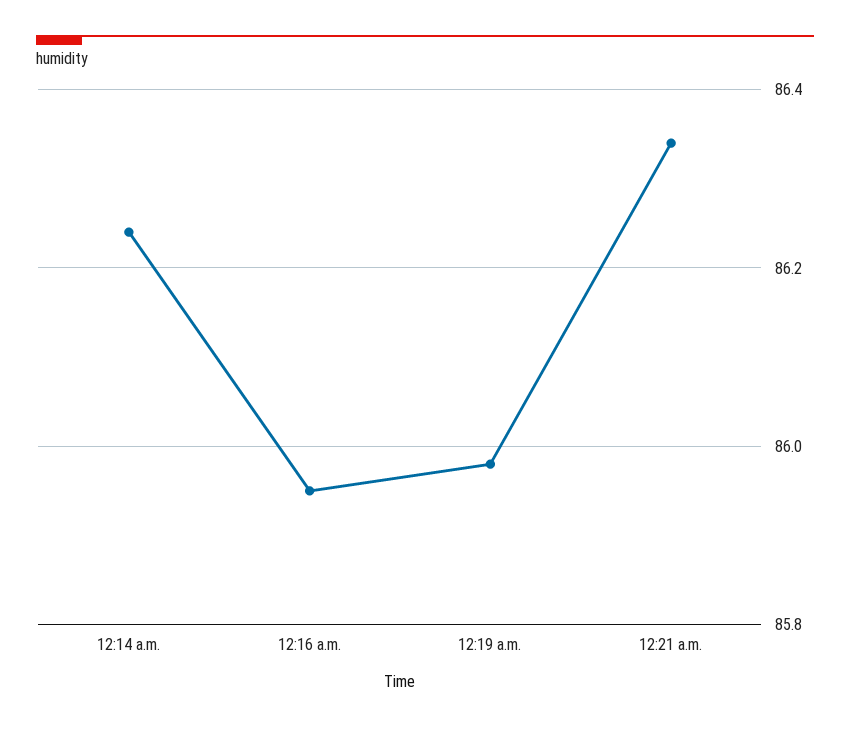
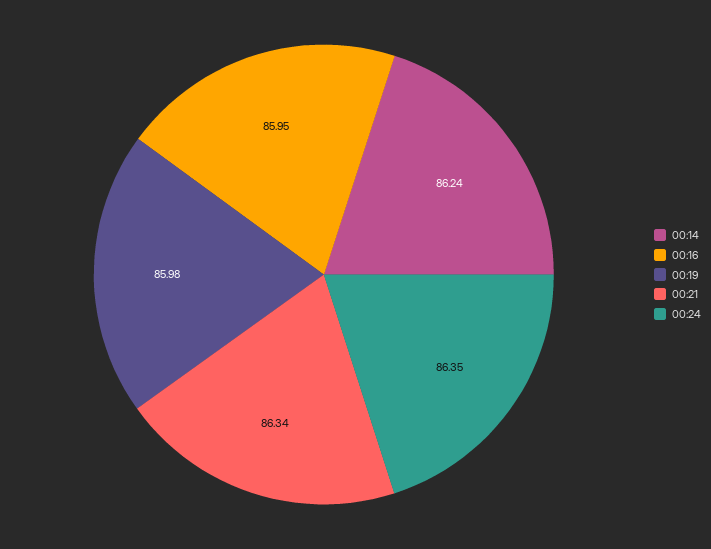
00:24: none -> 86.35

